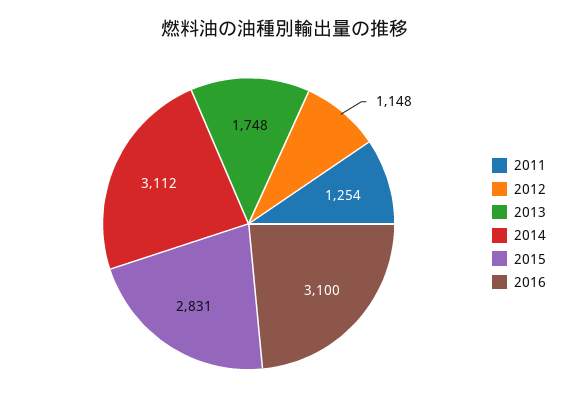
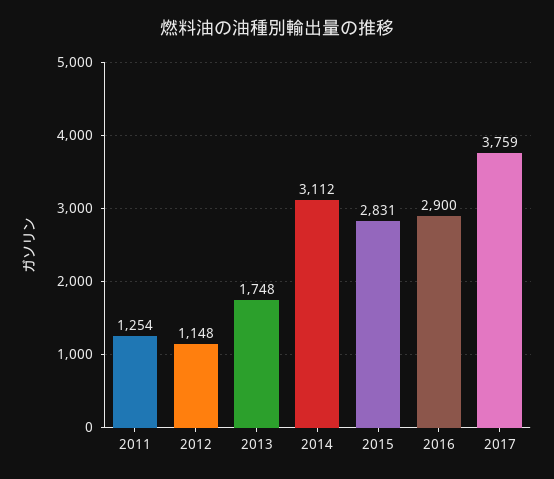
2016: 3100 -> 2900
2017: none -> 3759

